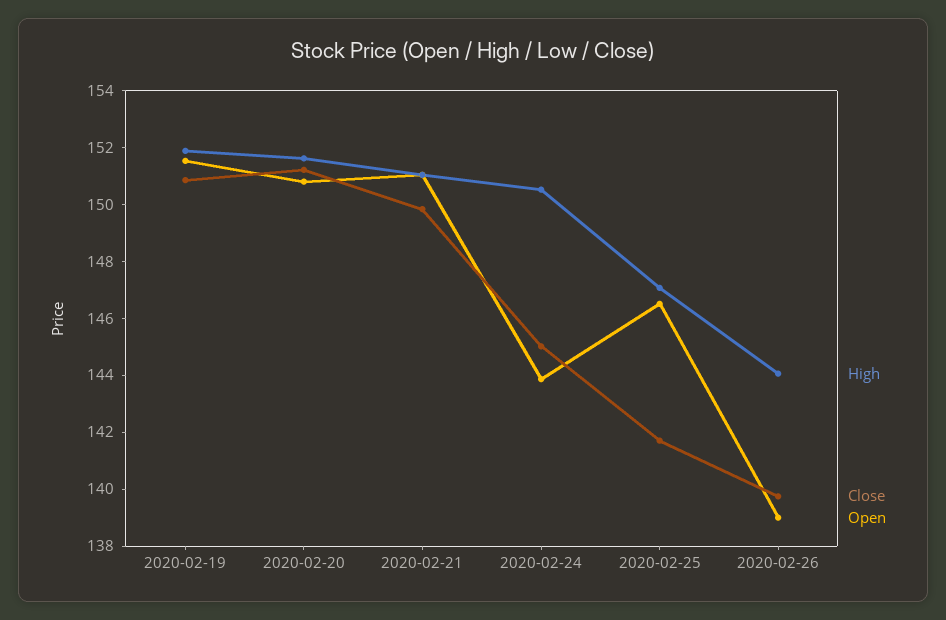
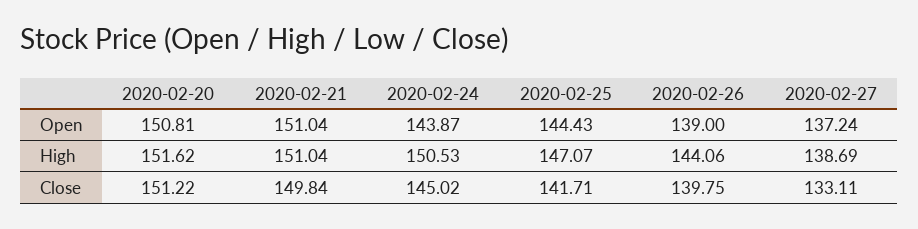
High, 2020-02-19: 152 -> none
Close, 2020-02-19: 151 -> none
Open, 2020-02-19: 151.5 -> none
Open, 2020-02-25: 146.5 -> 144.43
Open, 2020-02-27: none -> 137.24
High, 2020-02-27: none -> 138.69
Close, 2020-02-27: none -> 133.11

